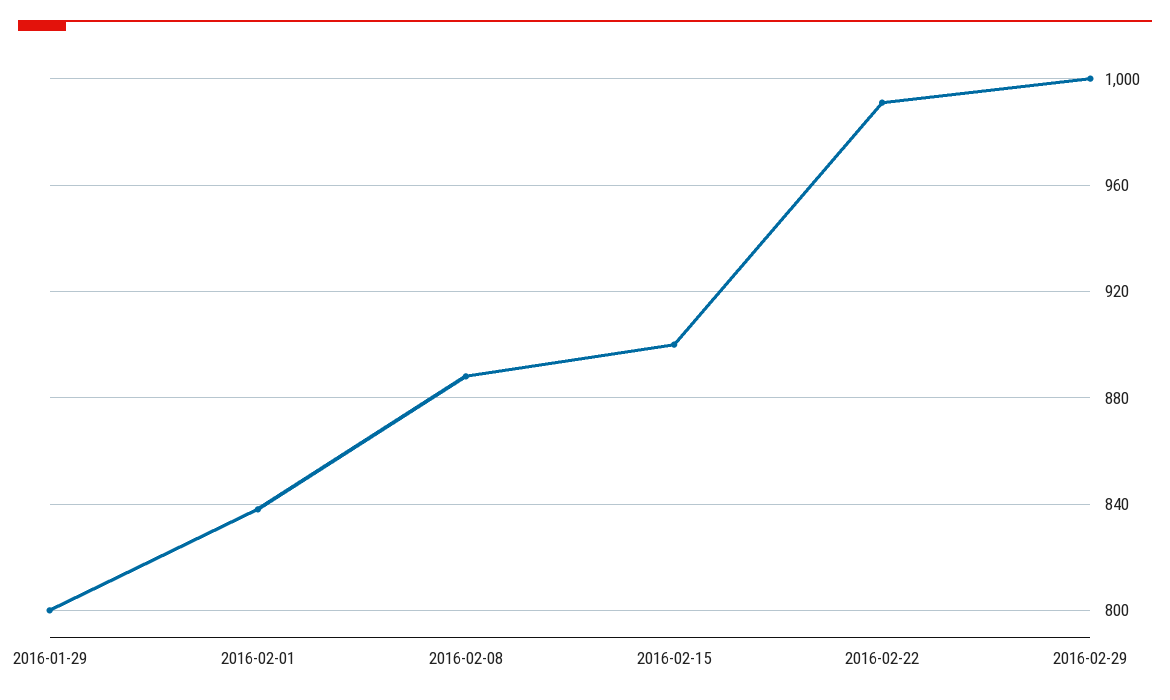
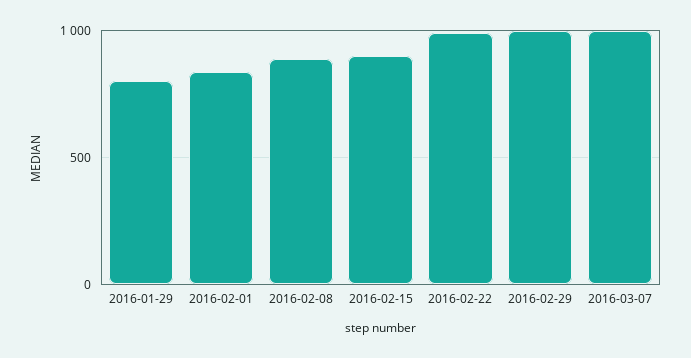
2016-03-07: none -> 1000

